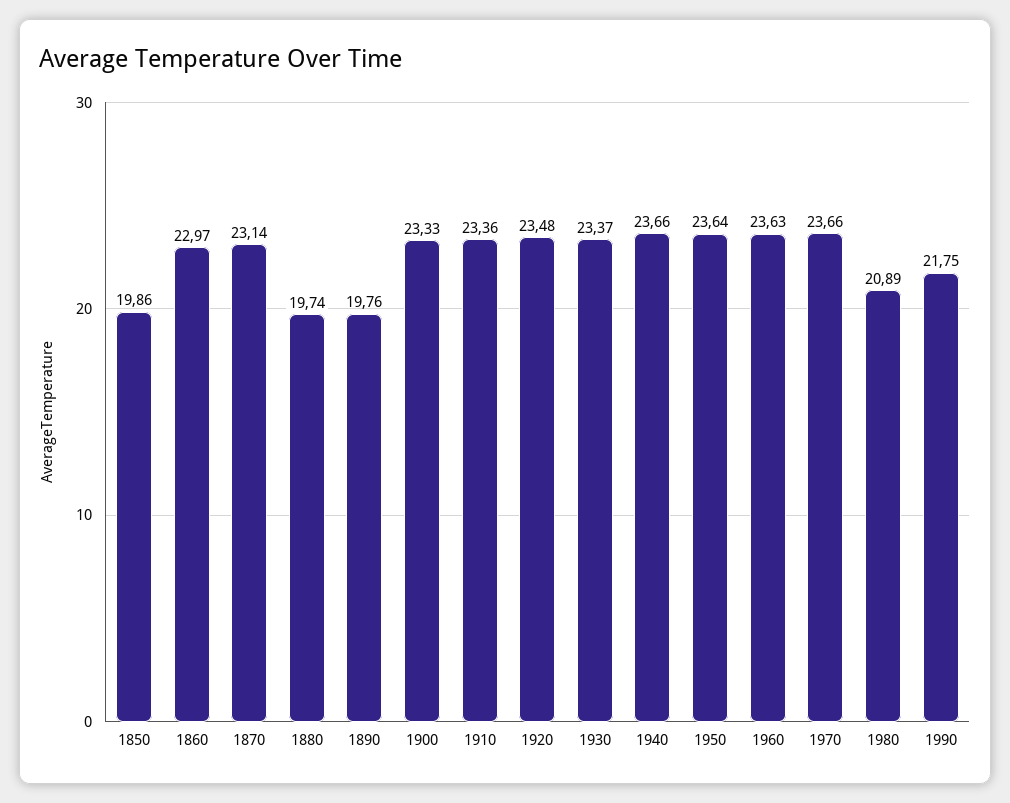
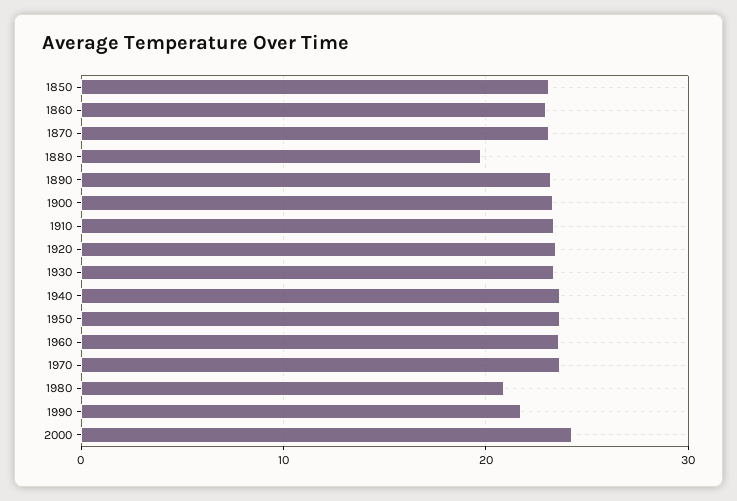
1850: 19.86 -> 23
1890: 19.76 -> 23
2000: none -> 24

